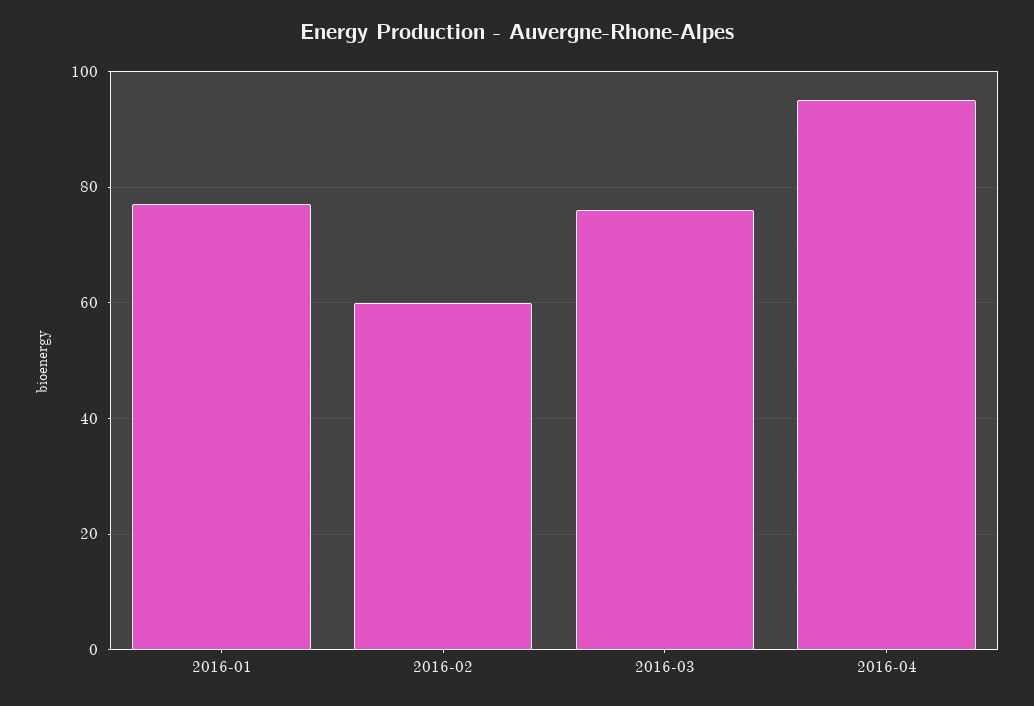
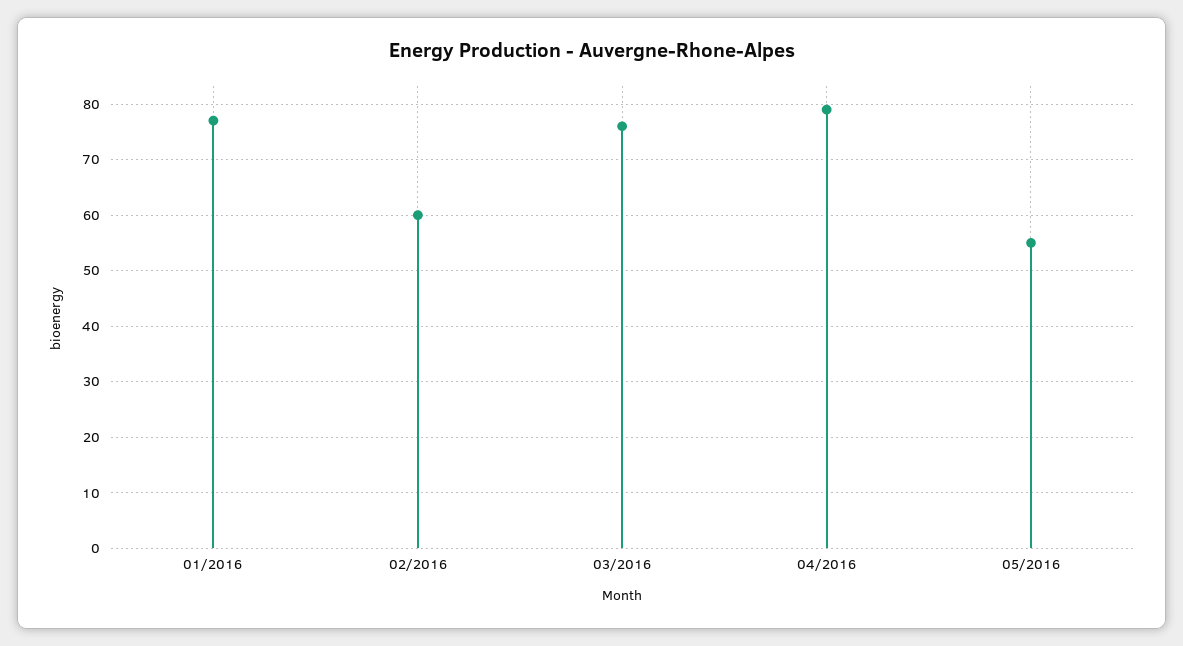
2016-04: 95 -> 80
05/2016: none -> 55

